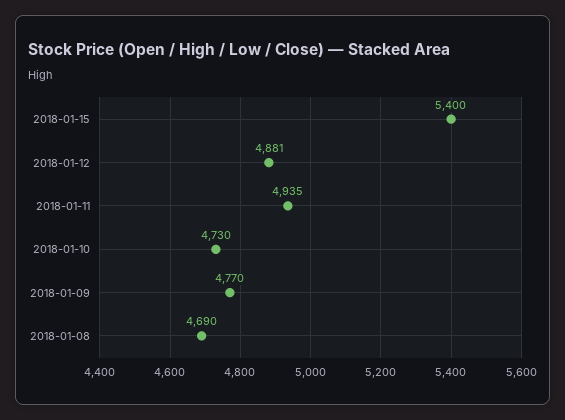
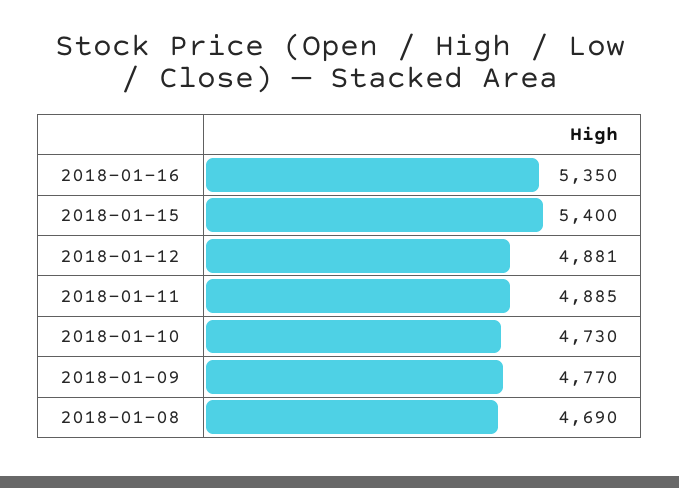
2018-01-11: 4935 -> 4885
2018-01-16: none -> 5350

